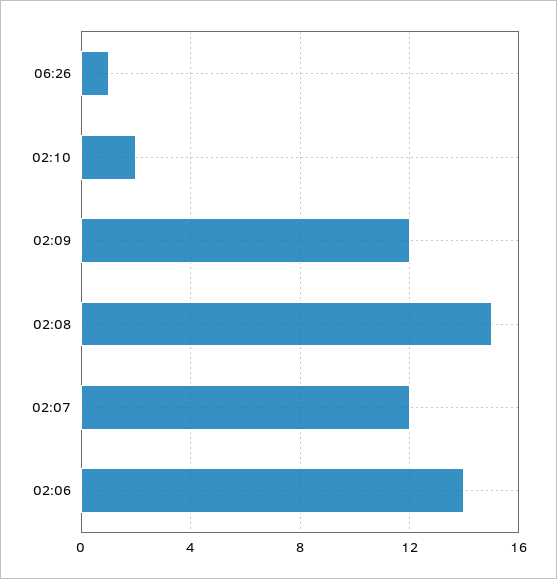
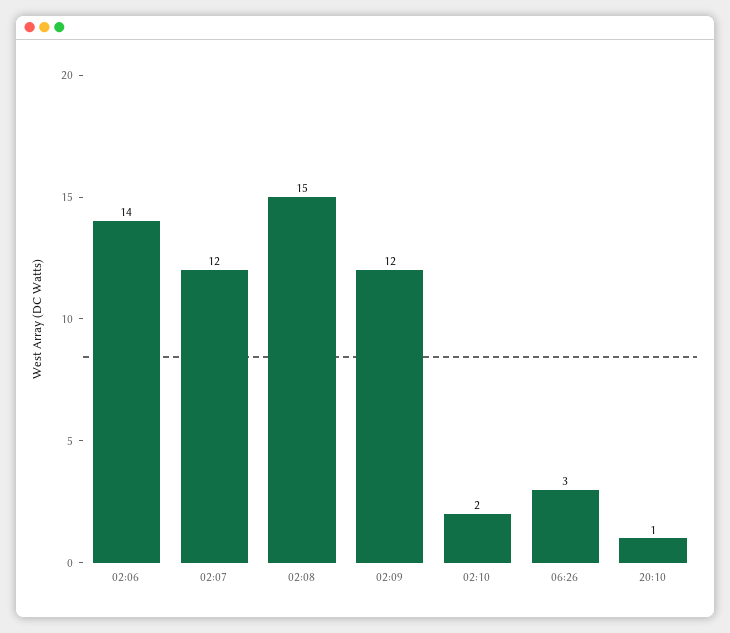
06:26: 1 -> 3
20:10: none -> 1

